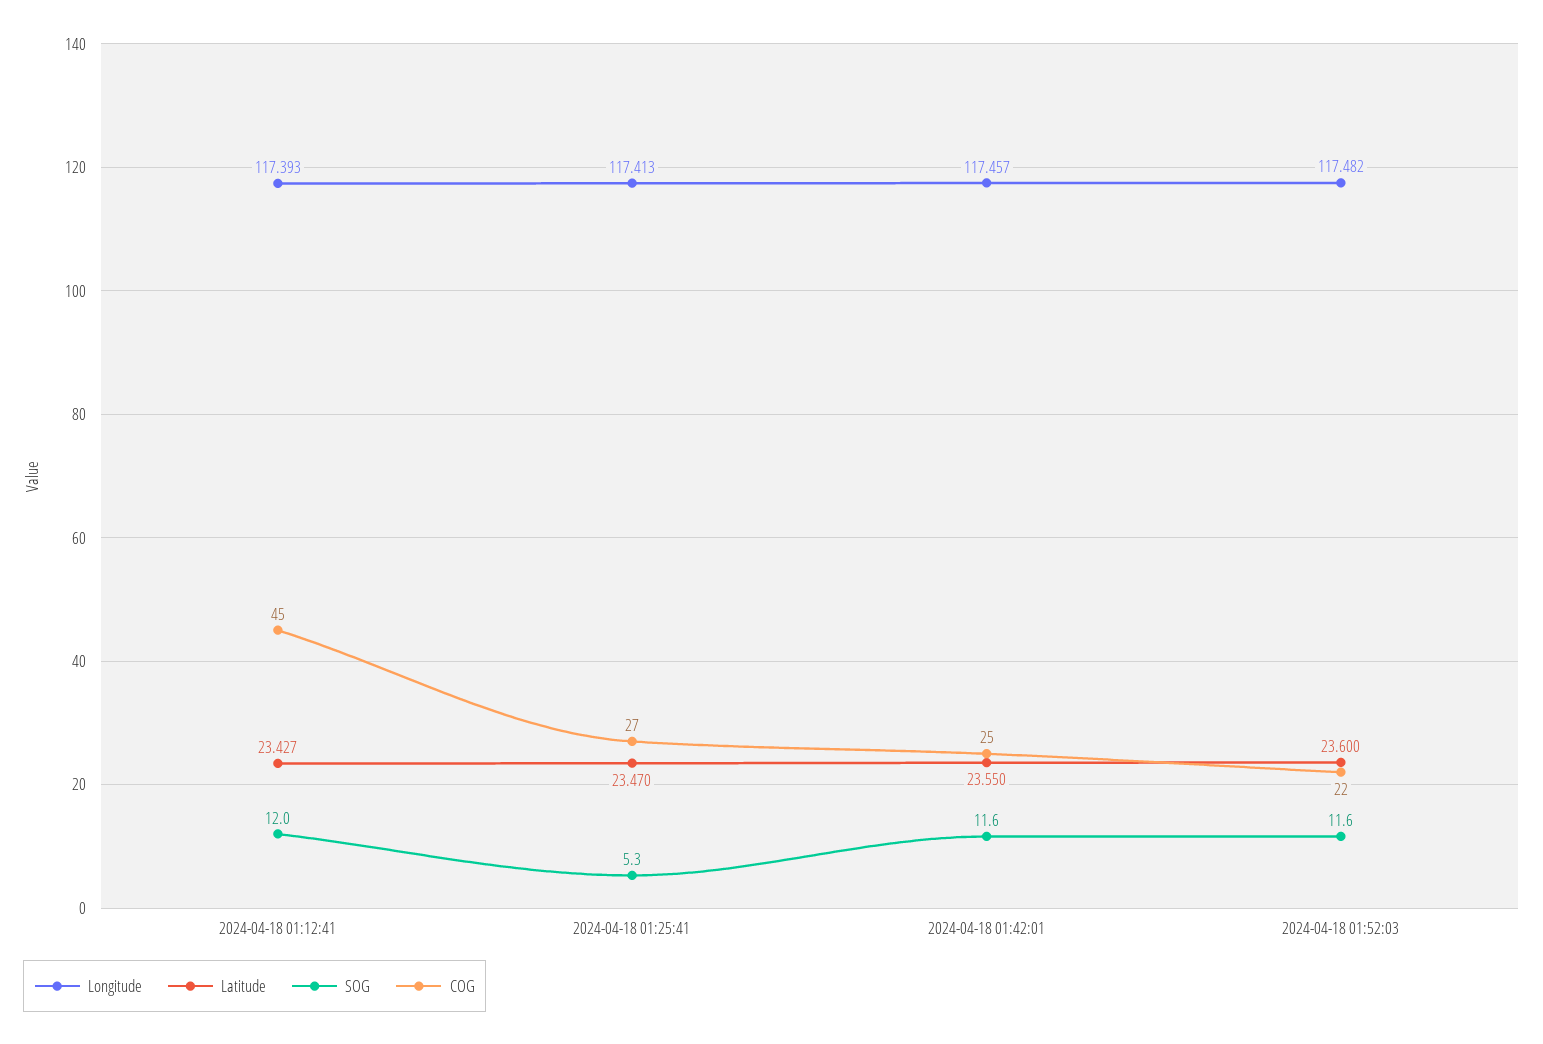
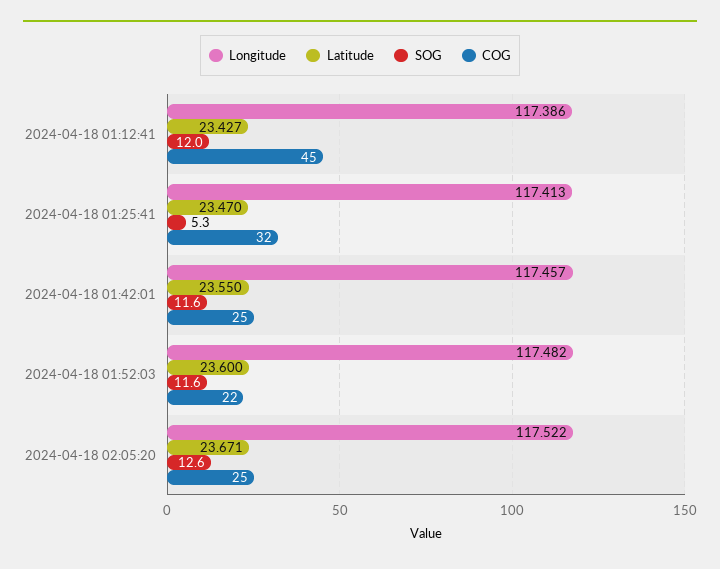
Longitude, 2024-04-18 01:12:41: 117.393 -> 117.386
COG, 2024-04-18 01:25:41: 27 -> 32
Longitude, 2024-04-18 02:05:20: none -> 117.522
Latitude, 2024-04-18 02:05:20: none -> 23.671
SOG, 2024-04-18 02:05:20: none -> 12.6
COG, 2024-04-18 02:05:20: none -> 25

